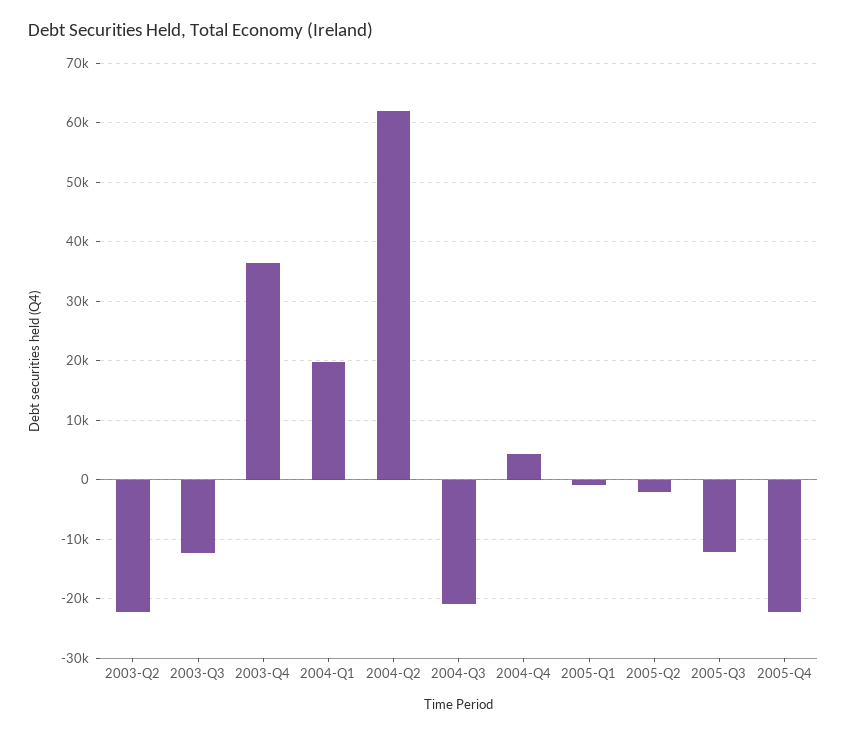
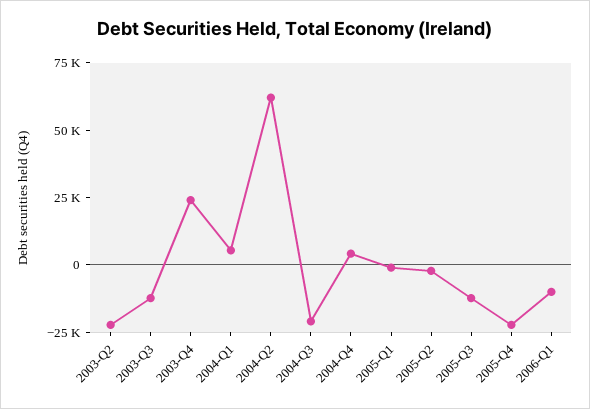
2003-Q4: 36000 -> 25000
2004-Q1: 20000 -> 5000
2006-Q1: none -> -10000

